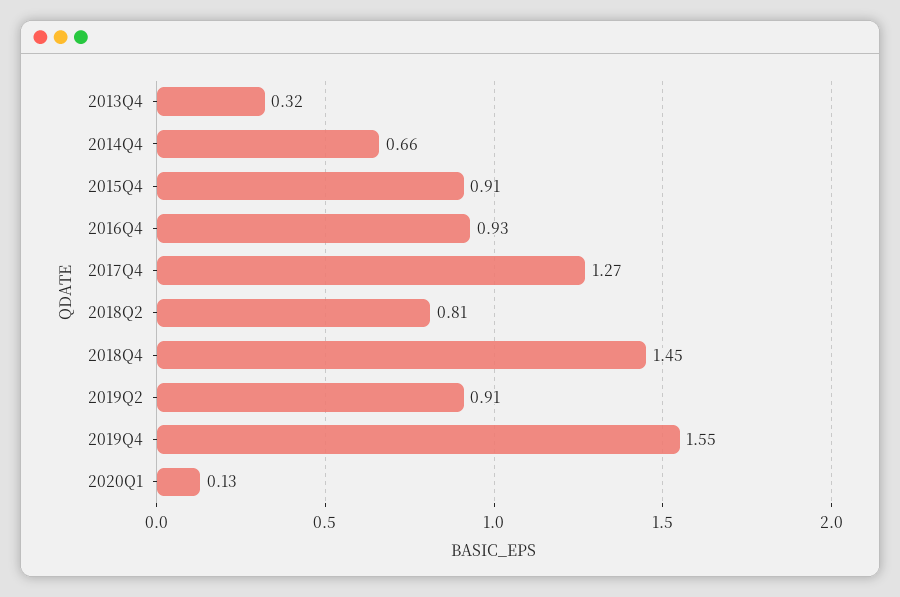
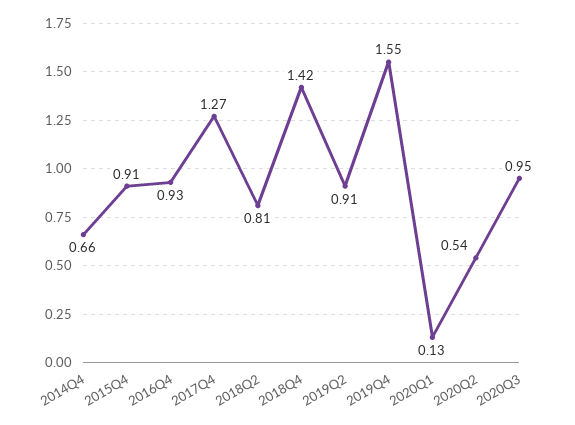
2013Q4: 0.32 -> none
2018Q4: 1.45 -> 1.42
2020Q2: none -> 0.54
2020Q3: none -> 0.95

